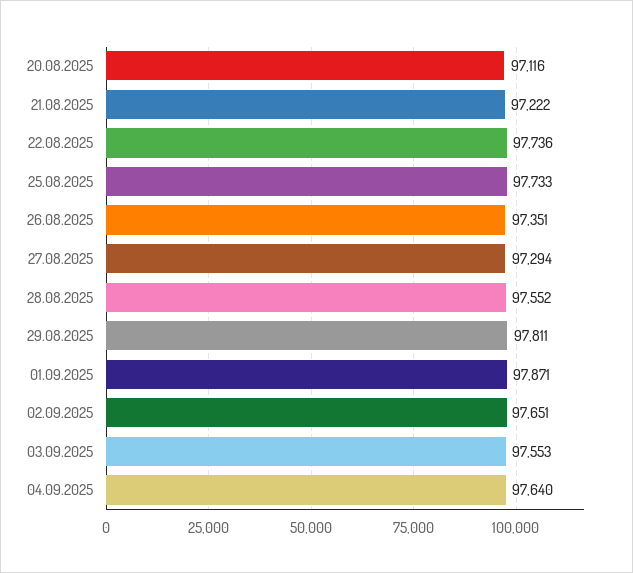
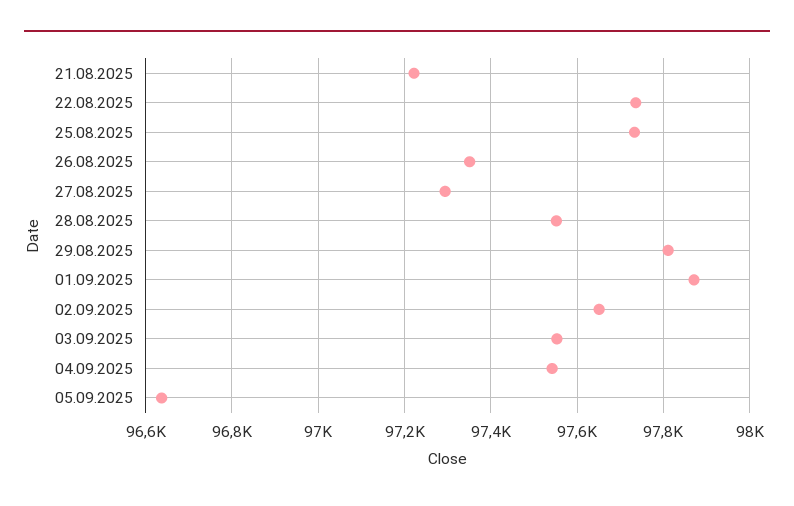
20.08.2025: 97116 -> none
04.09.2025: 97640 -> 97540
05.09.2025: none -> 96640

